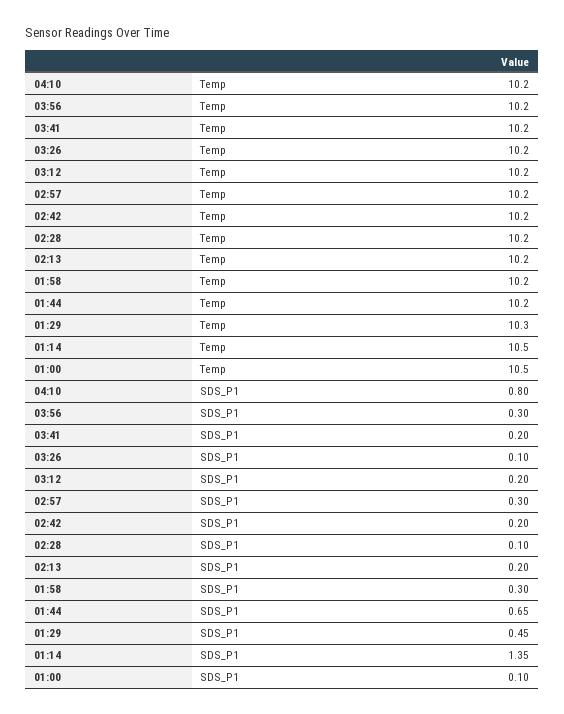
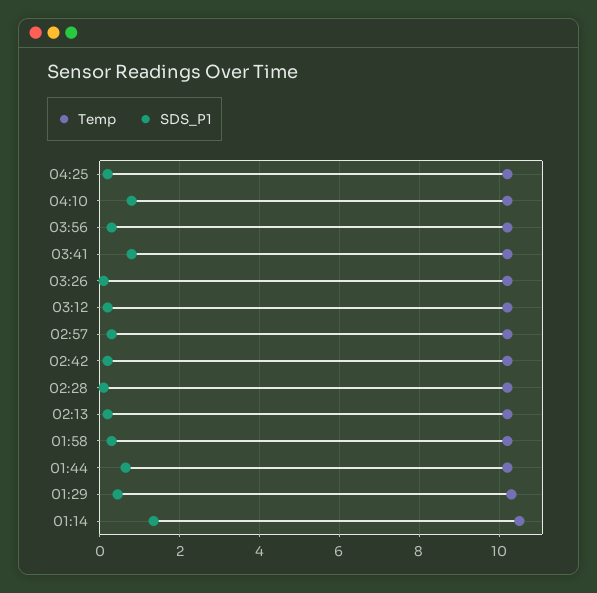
Temp, 01:00: 10.5 -> none
SDS_P1, 03:41: 0.2 -> 0.8
SDS_P1, 01:00: 0.1 -> none
Temp, 04:25: none -> 10.2
SDS_P1, 04:25: none -> 0.2

